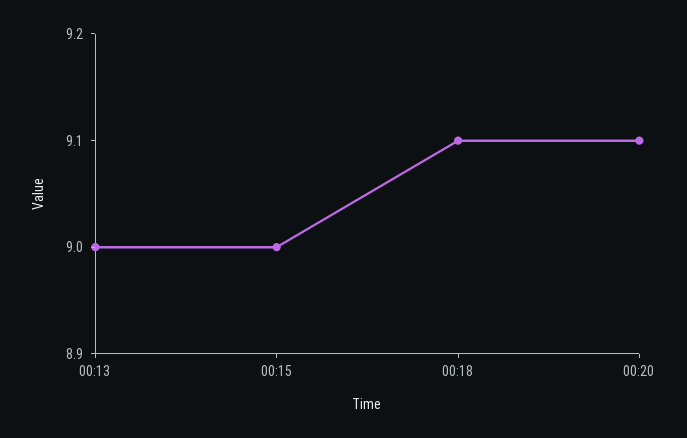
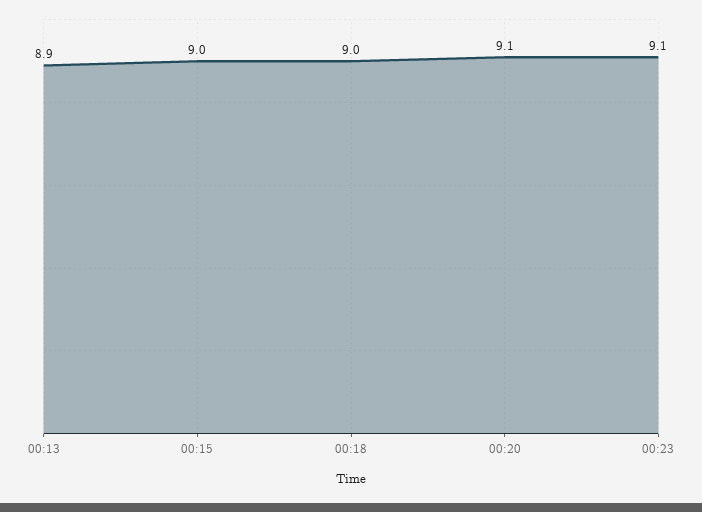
00:13: 9 -> 8.9
00:18: 9.1 -> 9
00:23: none -> 9.1

